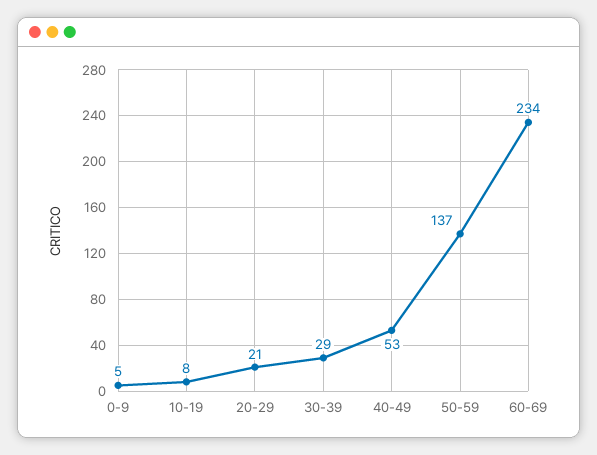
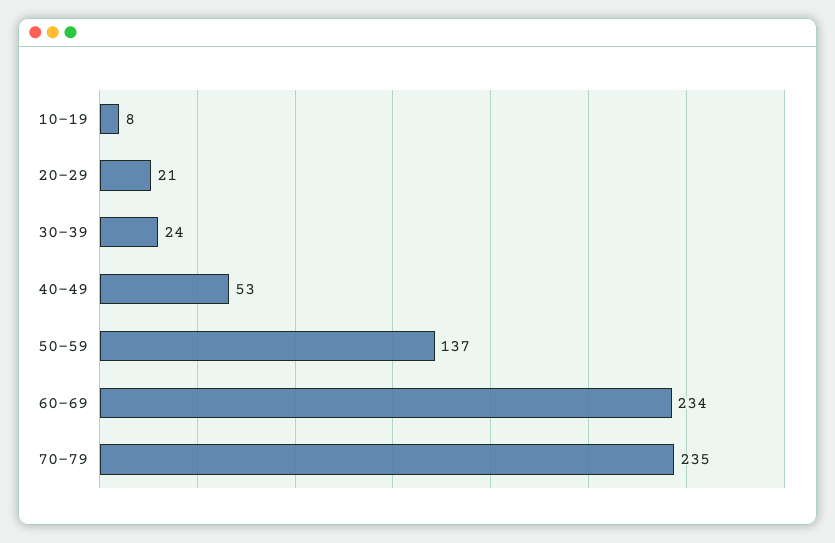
0-9: 5 -> none
30-39: 29 -> 24
70-79: none -> 235

